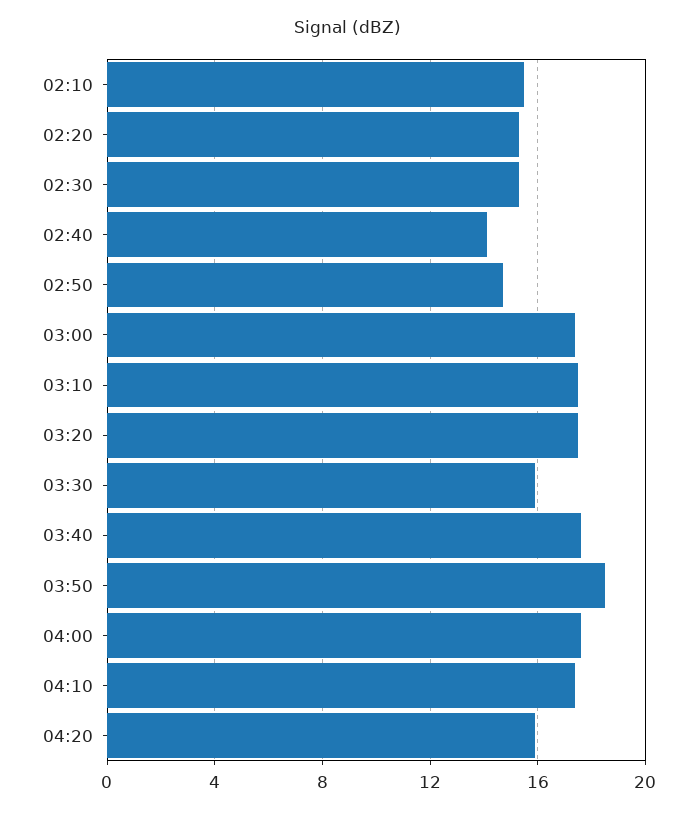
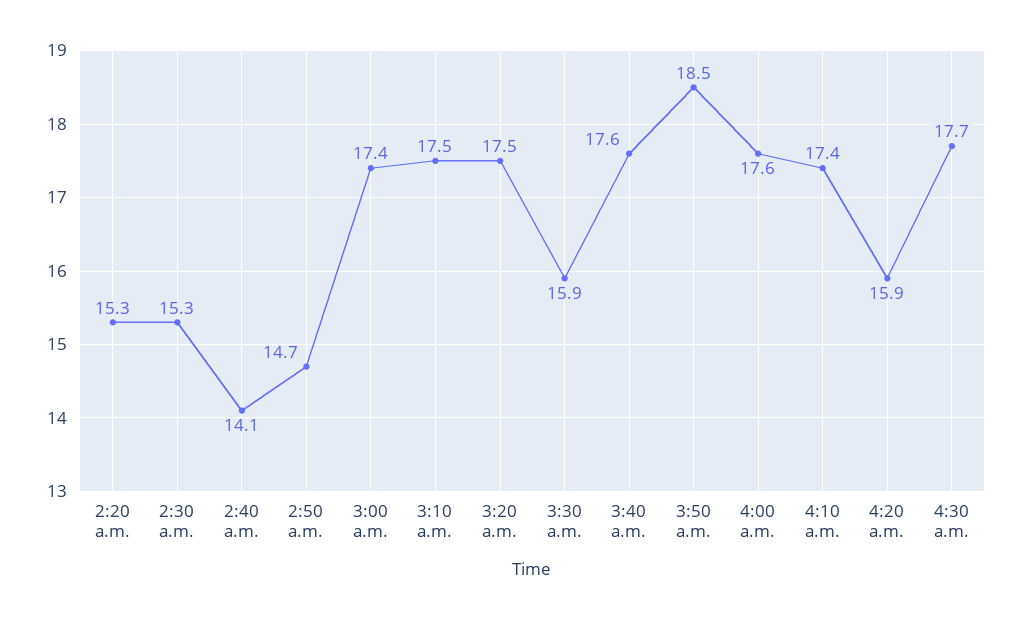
02:10: 15.5 -> none
4:30 a.m.: none -> 17.7

